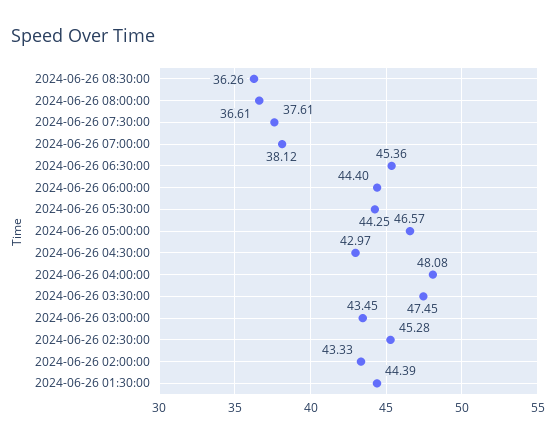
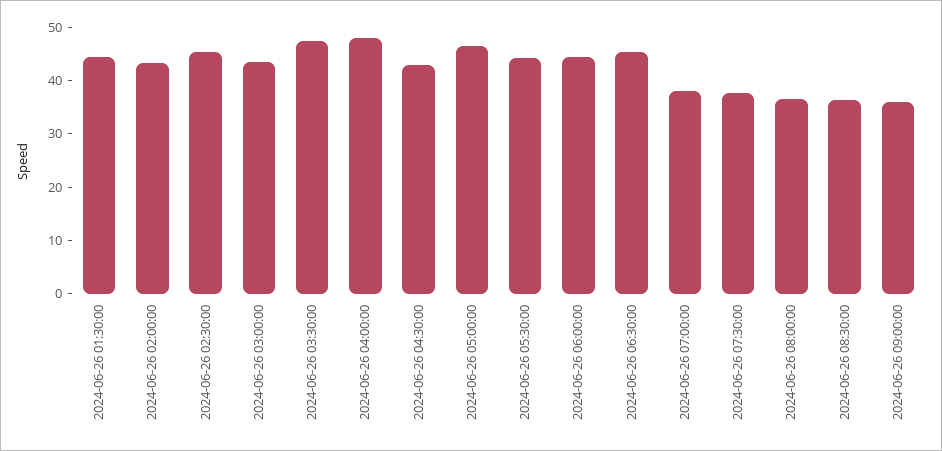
2024-06-26 09:00:00: none -> 36

